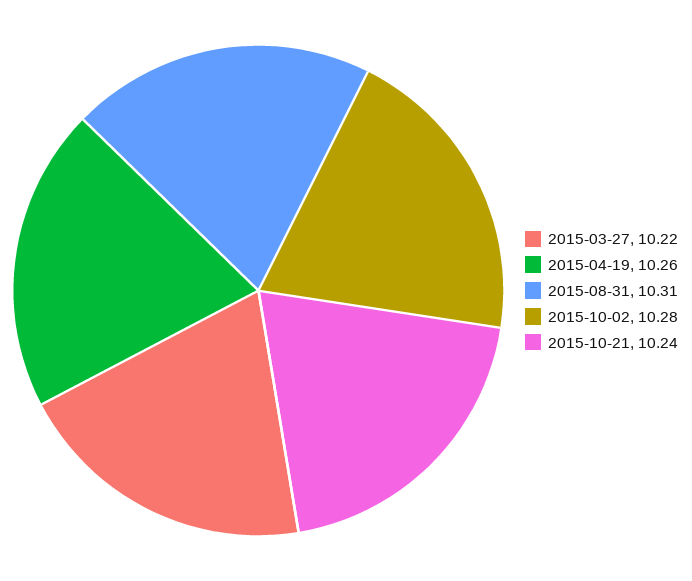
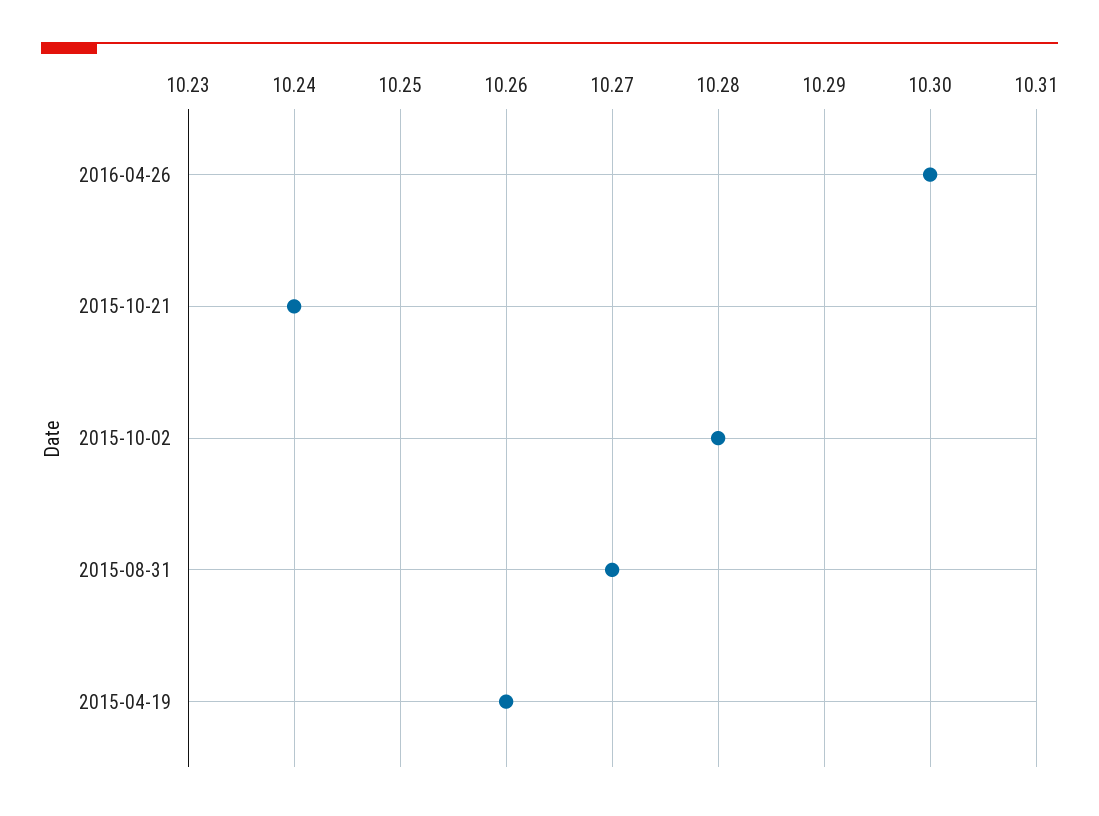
2015-03-27: 10.22 -> none
2015-08-31: 10.31 -> 10.27
2016-04-26: none -> 10.3

